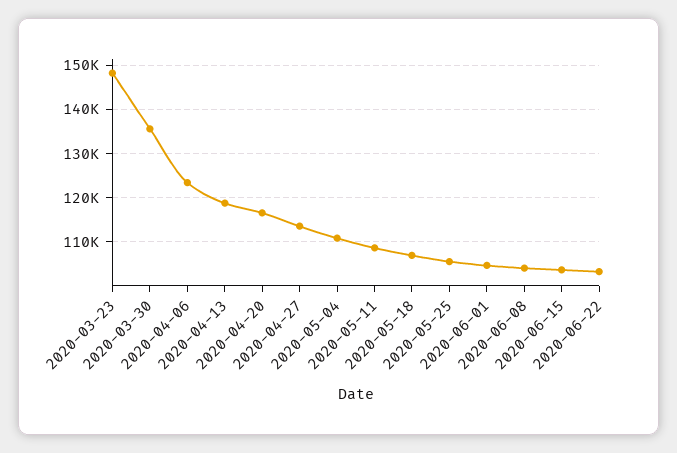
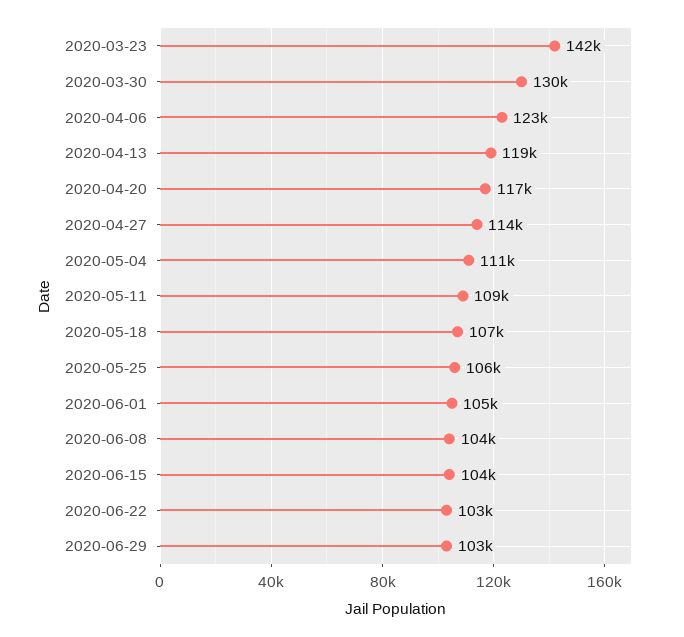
2020-03-23: 148000 -> 142000
2020-03-30: 136000 -> 130000
2020-06-29: none -> 103000

